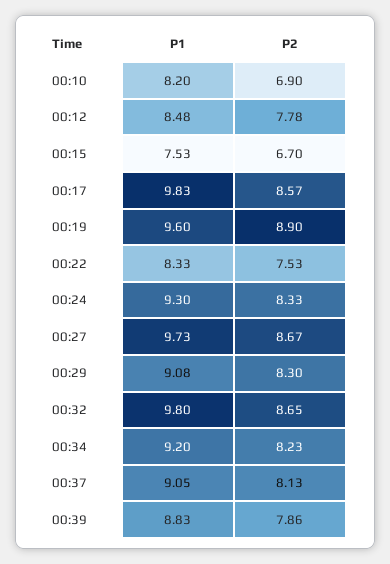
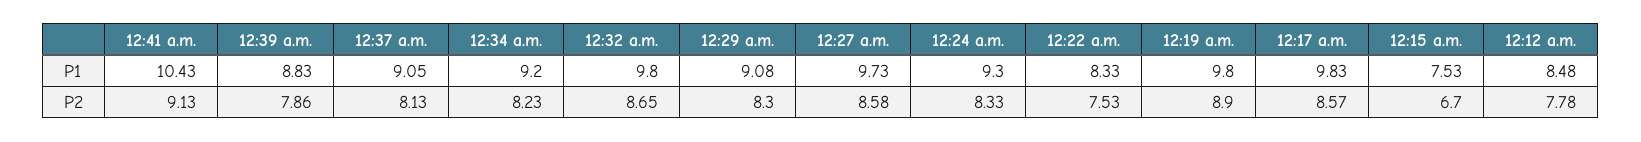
P1, 00:10: 8.2 -> none
P2, 00:10: 6.9 -> none
P1, 00:19: 9.6 -> 9.8
P2, 00:27: 8.67 -> 8.58
P1, 12:41 a.m.: none -> 10.43
P2, 12:41 a.m.: none -> 9.13

